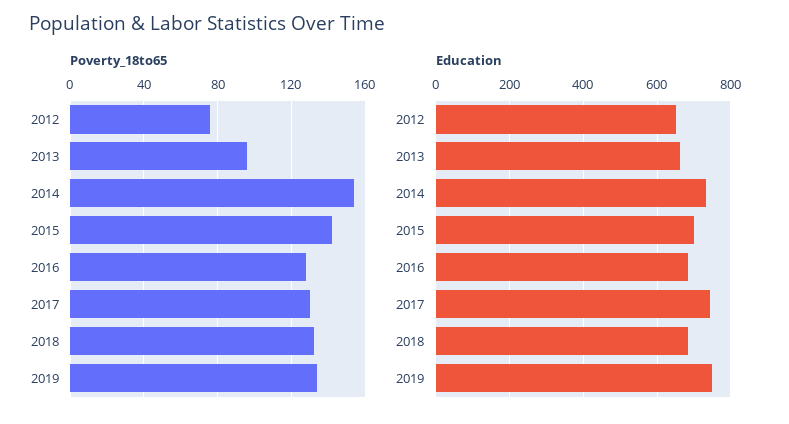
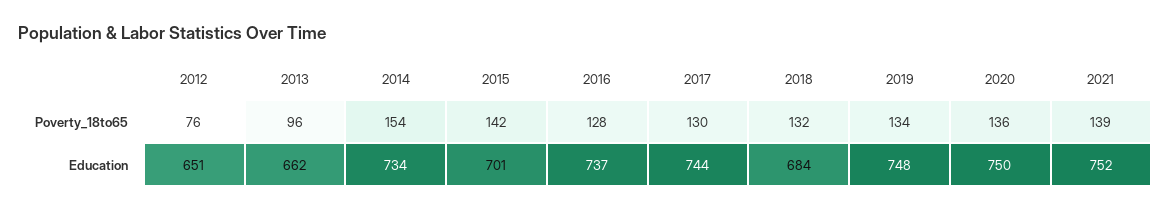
Education, 2016: 680 -> 737
Poverty_18to65, 2020: none -> 136
Poverty_18to65, 2021: none -> 139
Education, 2020: none -> 750
Education, 2021: none -> 752

